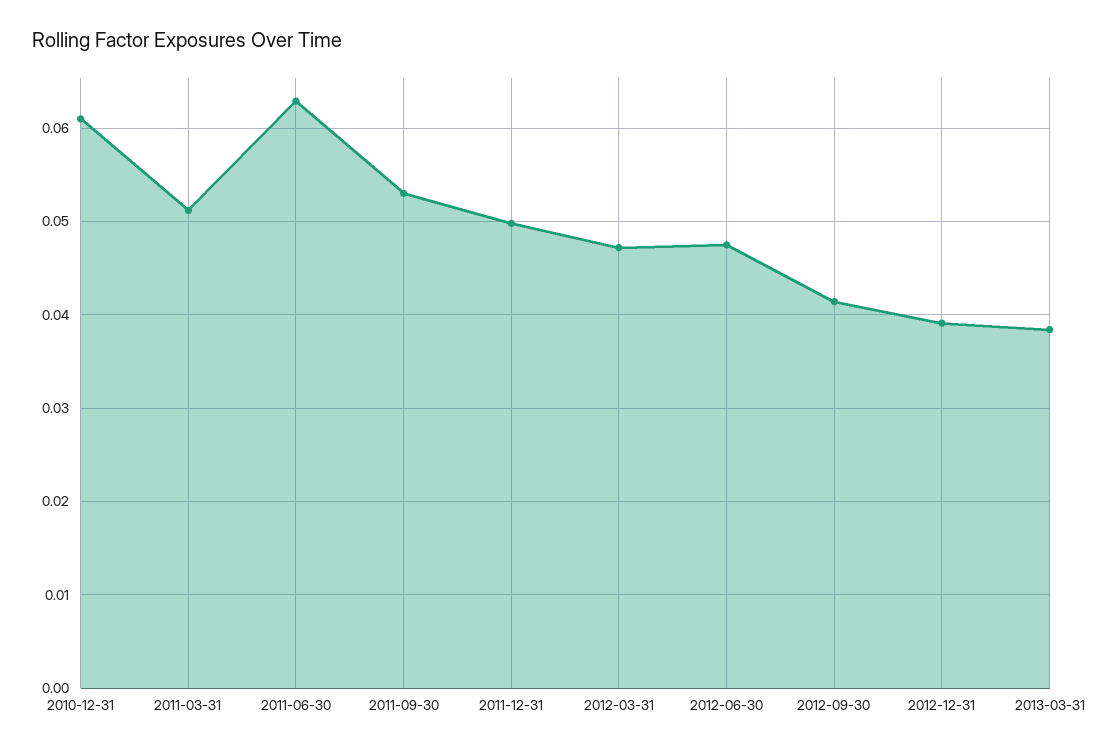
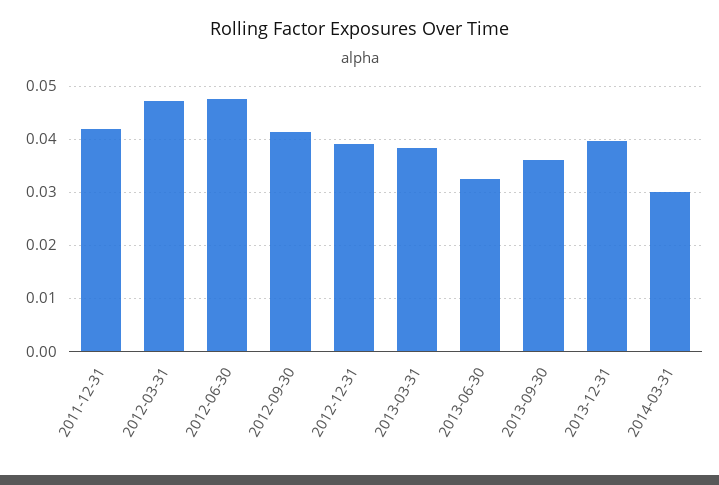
2010-12-31: 0.061 -> none
2011-03-31: 0.051 -> none
2011-06-30: 0.063 -> none
2011-09-30: 0.053 -> none
2011-12-31: 0.05 -> 0.042
2013-06-30: none -> 0.032
2013-09-30: none -> 0.036
2013-12-31: none -> 0.04
2014-03-31: none -> 0.03

